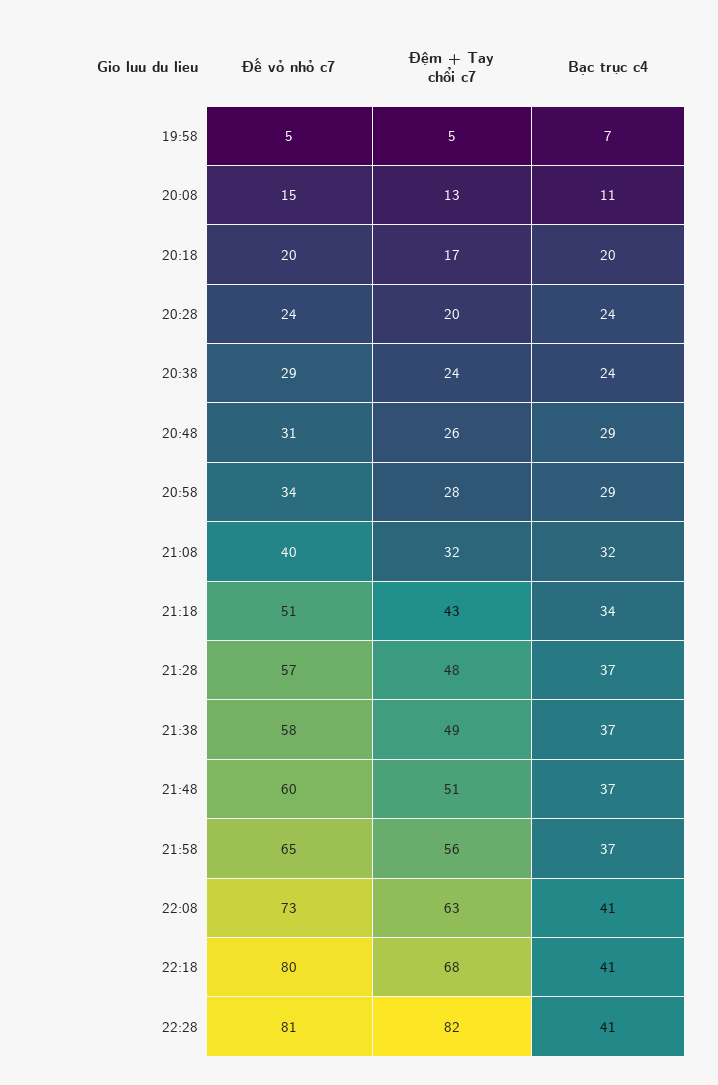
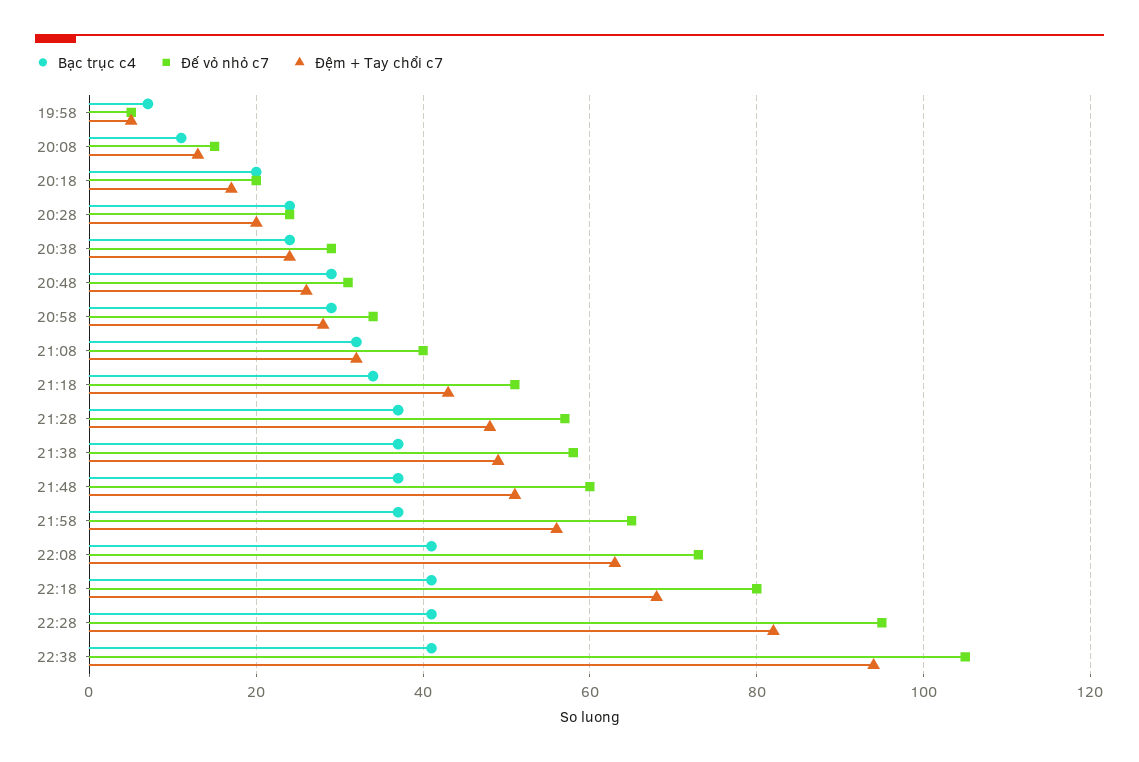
Đế vỏ nhỏ c7, 22:28: 81 -> 95
Bạc trục c4, 22:38: none -> 40
Đế vỏ nhỏ c7, 22:38: none -> 105
Đệm + Tay chổi c7, 22:38: none -> 95

